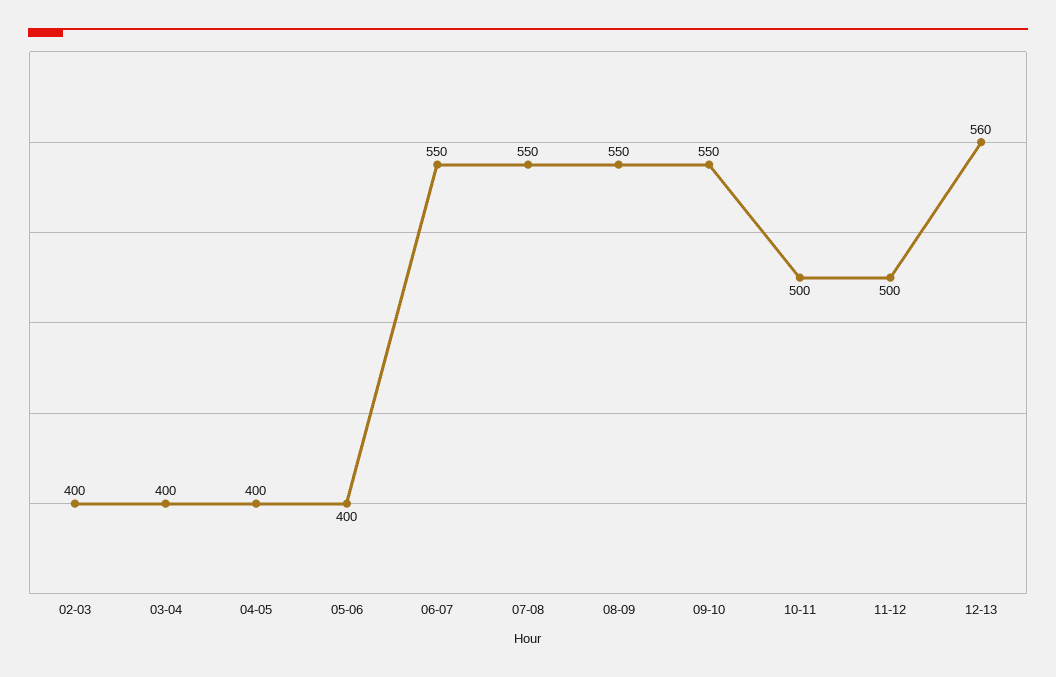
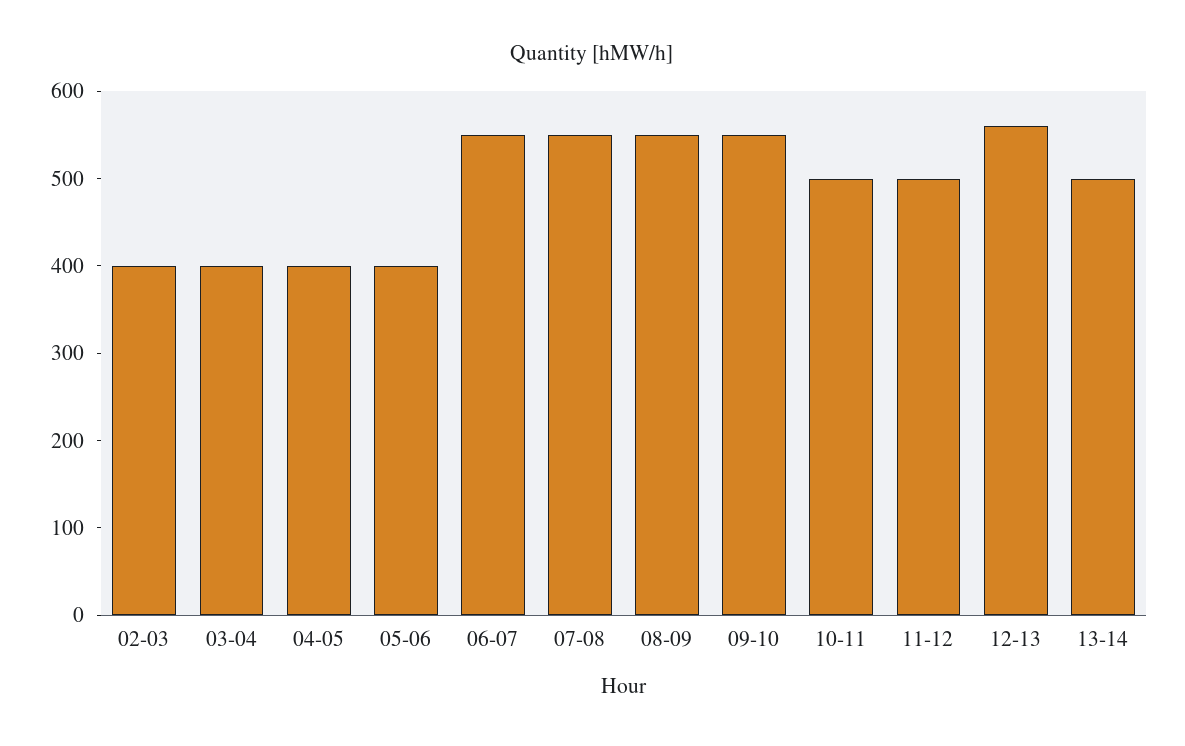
13-14: none -> 500

